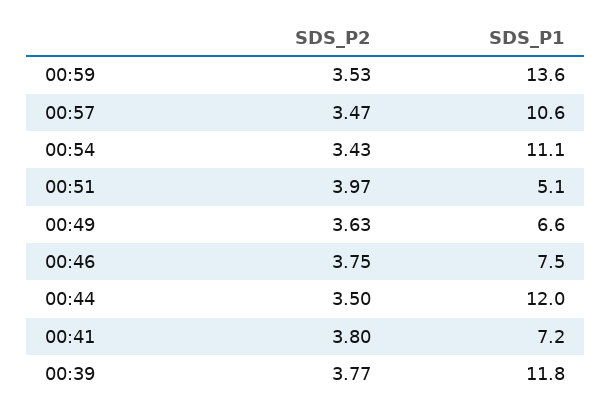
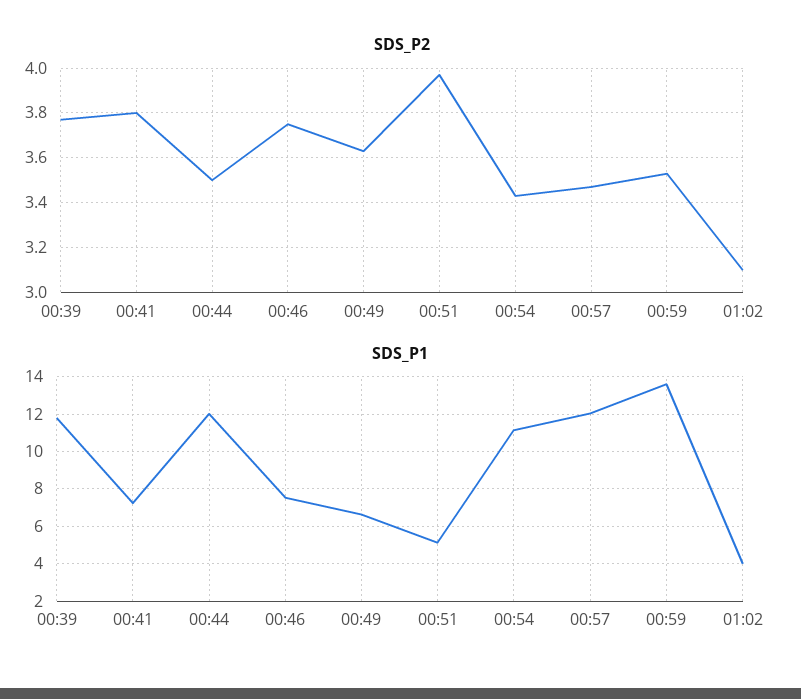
SDS_P1, 00:57: 10.6 -> 12
SDS_P2, 01:02: none -> 3.1
SDS_P1, 01:02: none -> 4

